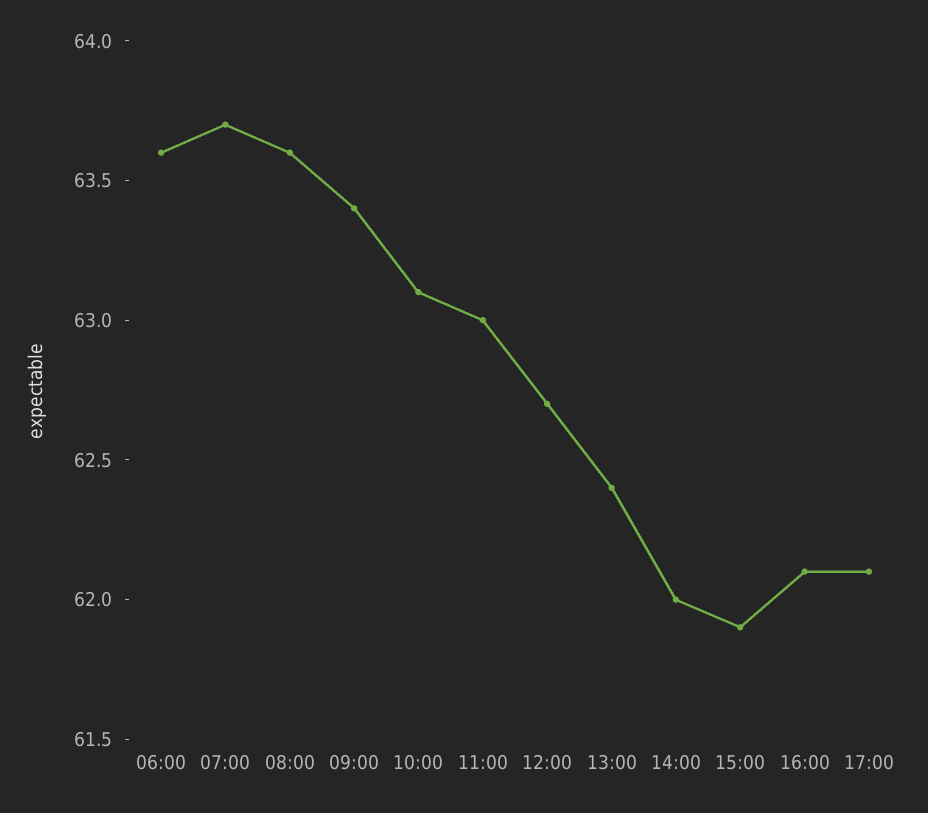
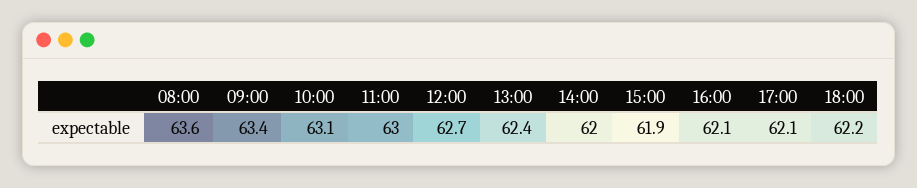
06:00: 63.6 -> none
07:00: 63.7 -> none
18:00: none -> 62.2

